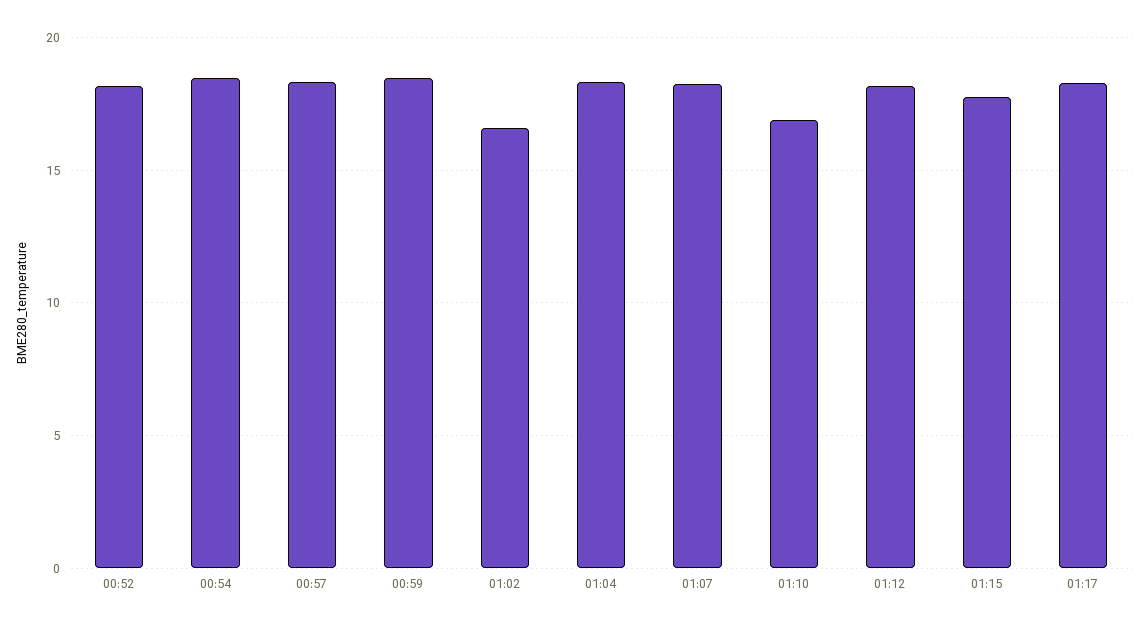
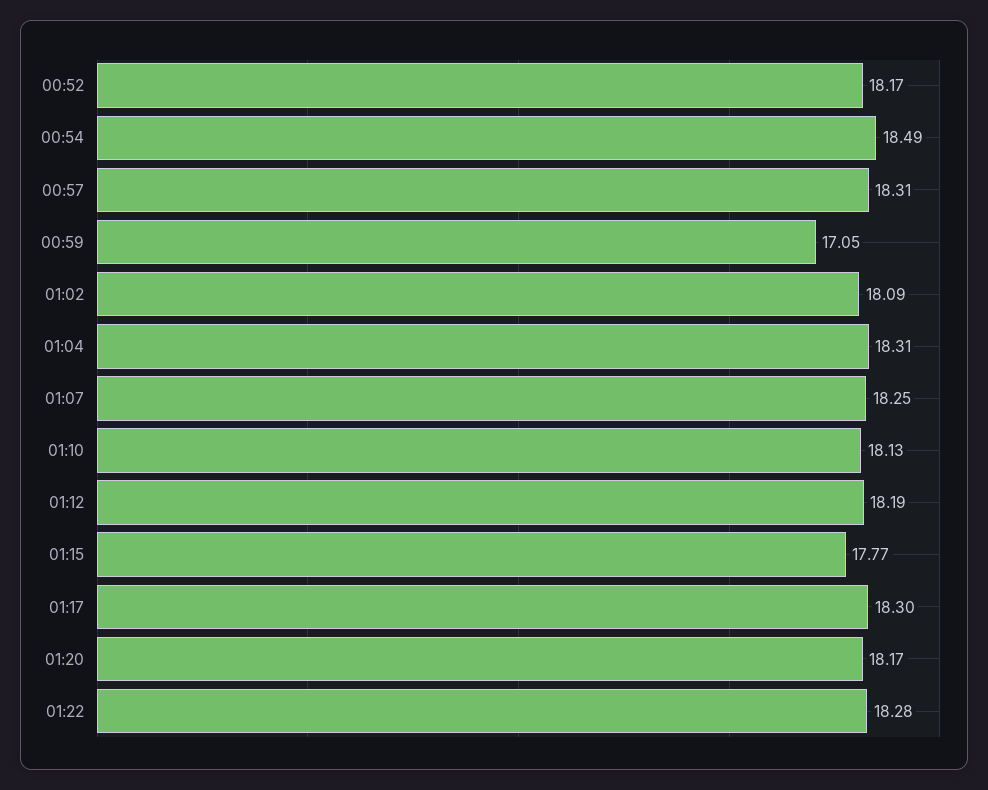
00:59: 18.5 -> 17.05
01:02: 16.5 -> 18.09
01:10: 17 -> 18.13
01:20: none -> 18.17
01:22: none -> 18.28

